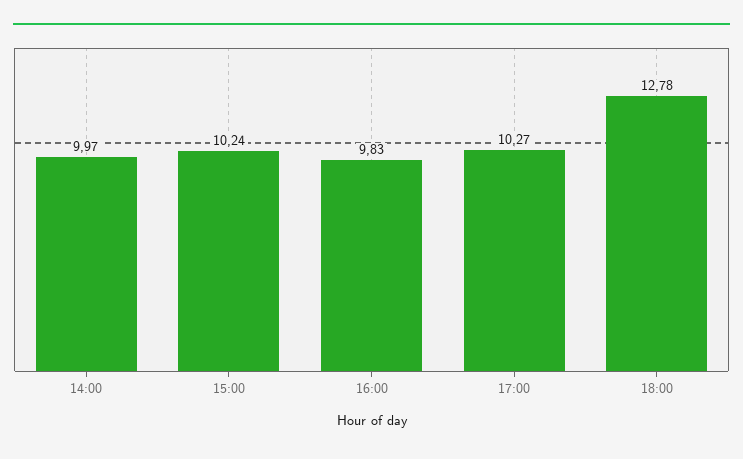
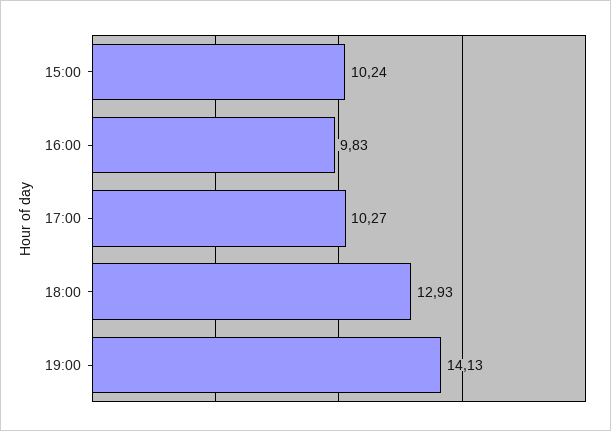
14:00: 9.97 -> none
18:00: 12.78 -> 12.93
19:00: none -> 14.13

